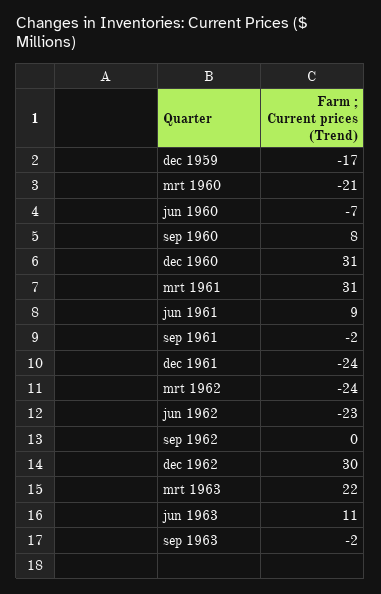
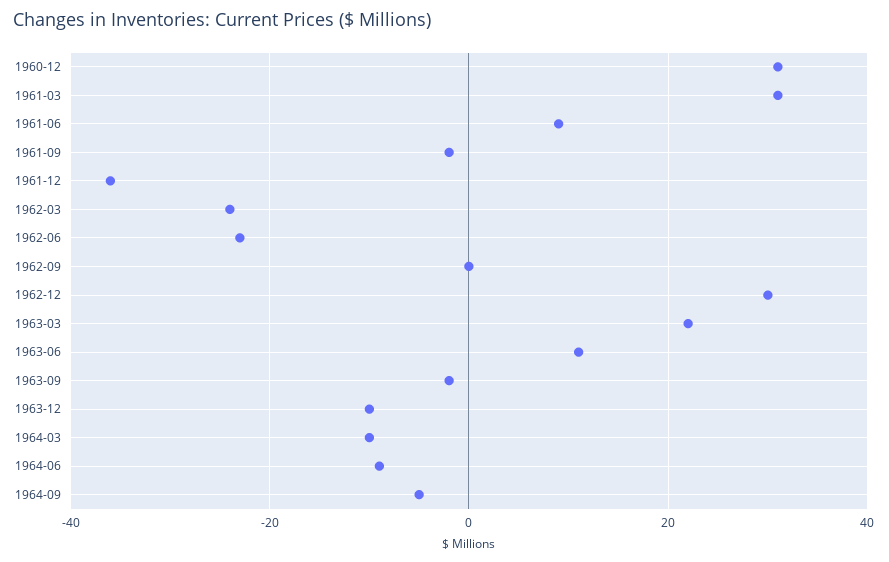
dec 1959: -17 -> none
mrt 1960: -21 -> none
jun 1960: -7 -> none
sep 1960: 8 -> none
dec 1961: -24 -> -35
1963-12: none -> -10
1964-03: none -> -10
1964-06: none -> -10
1964-09: none -> -5

